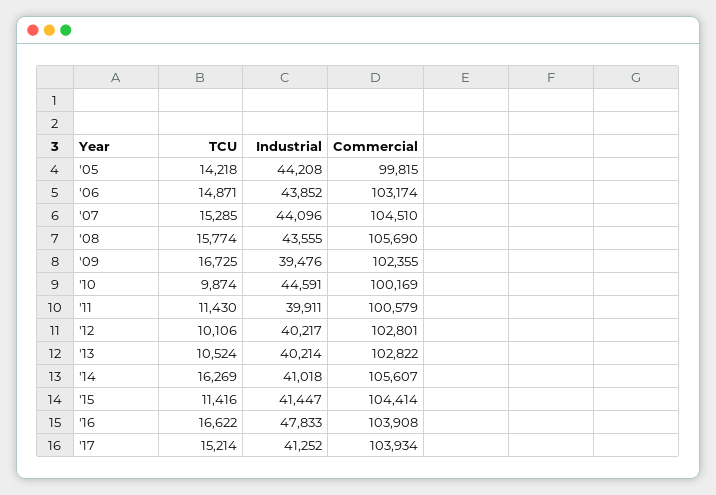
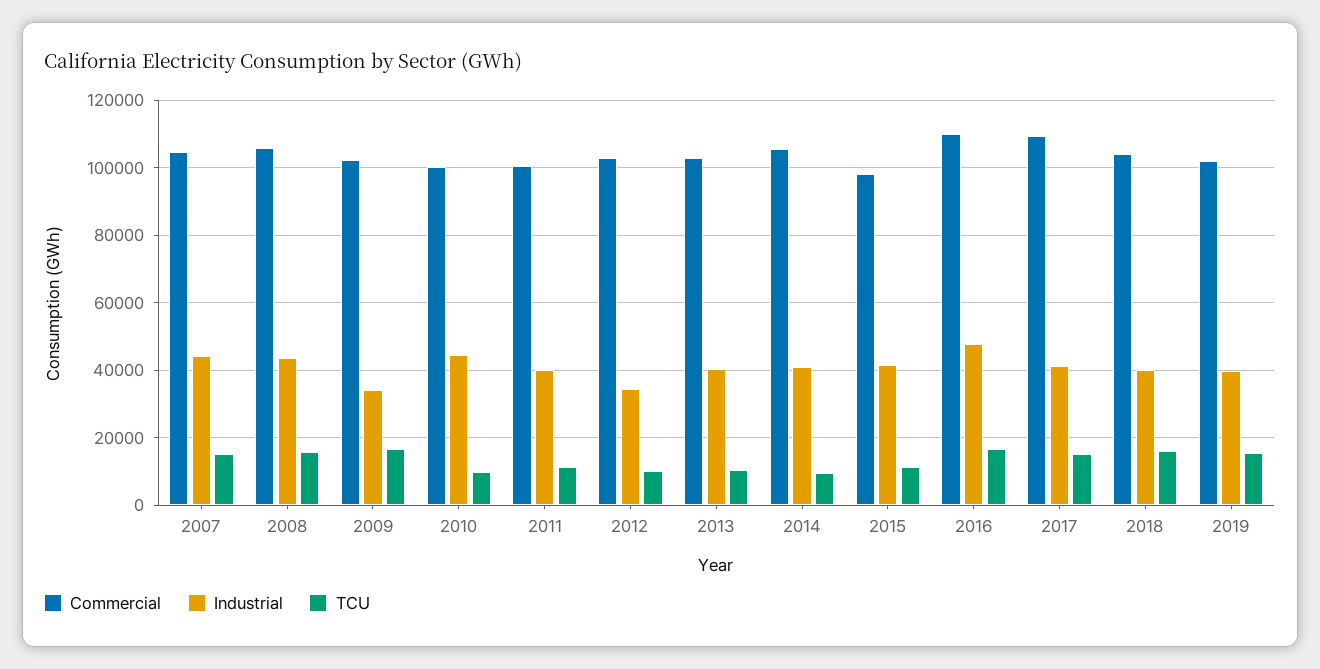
TCU, '05: 14218 -> none
Industrial, '05: 44208 -> none
Commercial, '05: 99815 -> none
TCU, '06: 14871 -> none
Industrial, '06: 43852 -> none
Commercial, '06: 103174 -> none
Industrial, '09: 39476 -> 34000
Industrial, '12: 40217 -> 34000
TCU, '14: 16269 -> 10000
Commercial, '15: 104414 -> 98000
Commercial, '16: 103908 -> 110000
Commercial, '17: 103934 -> 110000
Commercial, 2018: none -> 104000
Industrial, 2018: none -> 40000
TCU, 2018: none -> 16000
Commercial, 2019: none -> 102000
Industrial, 2019: none -> 40000
TCU, 2019: none -> 16000

